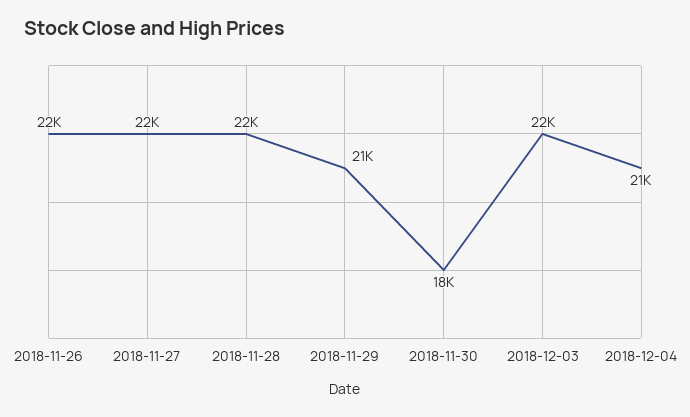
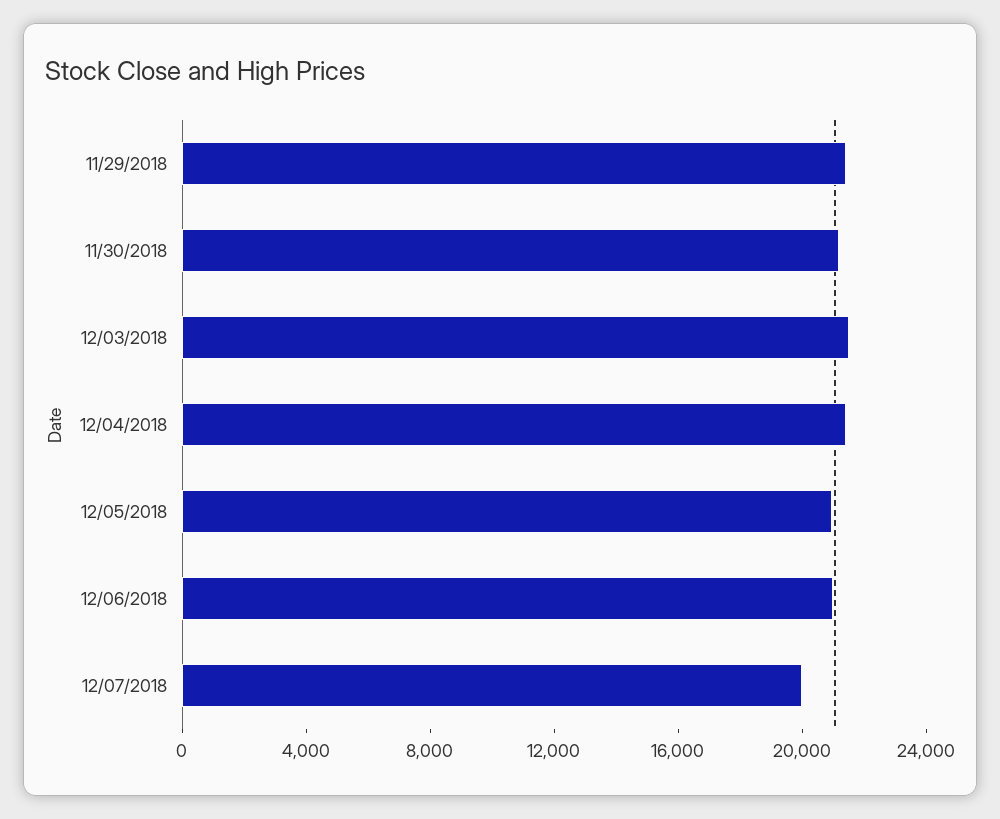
2018-11-26: 22000 -> none
2018-11-27: 22000 -> none
2018-11-28: 22000 -> none
2018-11-30: 18000 -> 21000
12/05/2018: none -> 21000
12/06/2018: none -> 21000
12/07/2018: none -> 20000

